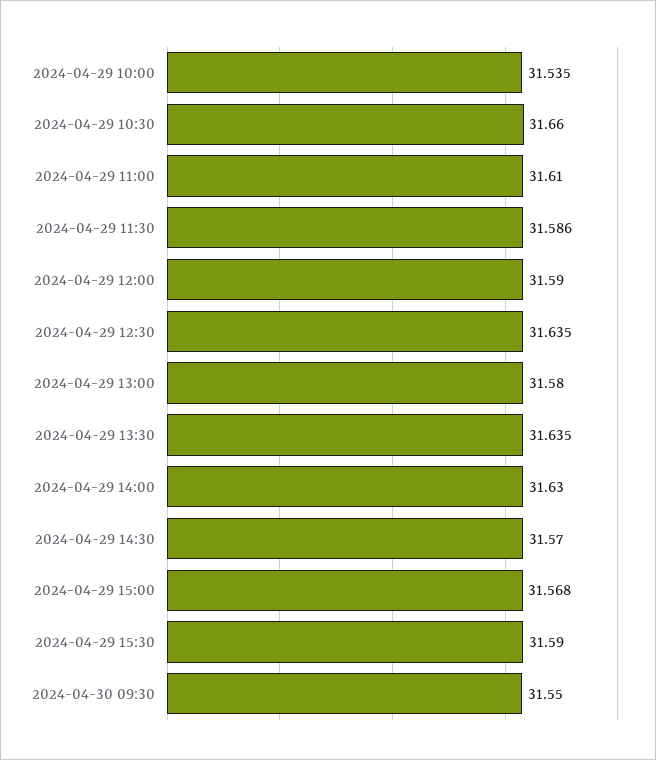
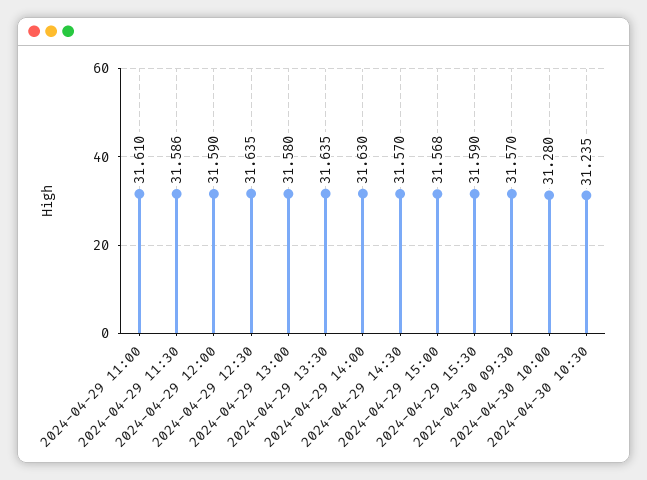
2024-04-29 10:00: 31.535 -> none
2024-04-29 10:30: 31.66 -> none
2024-04-30 09:30: 31.55 -> 31.57
2024-04-30 10:00: none -> 31.28
2024-04-30 10:30: none -> 31.235

